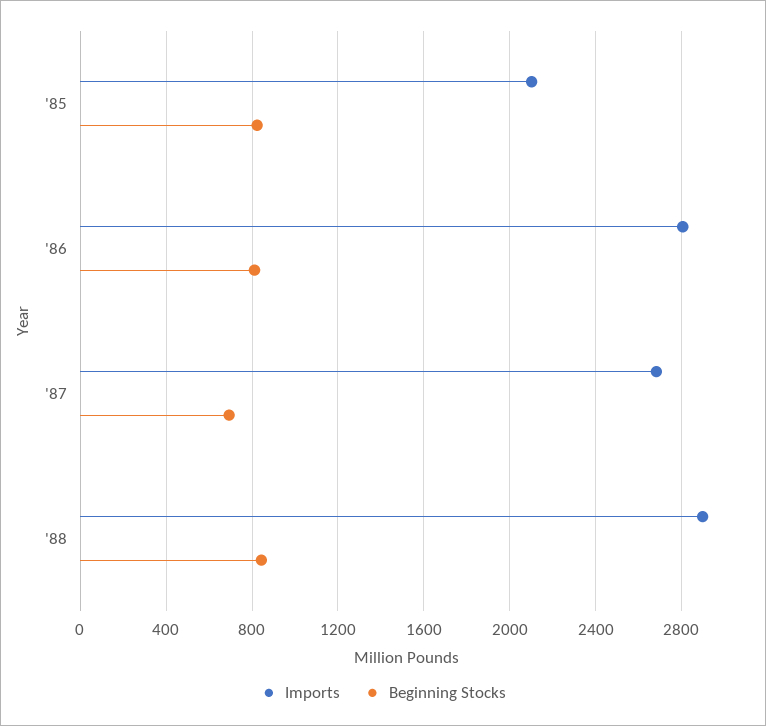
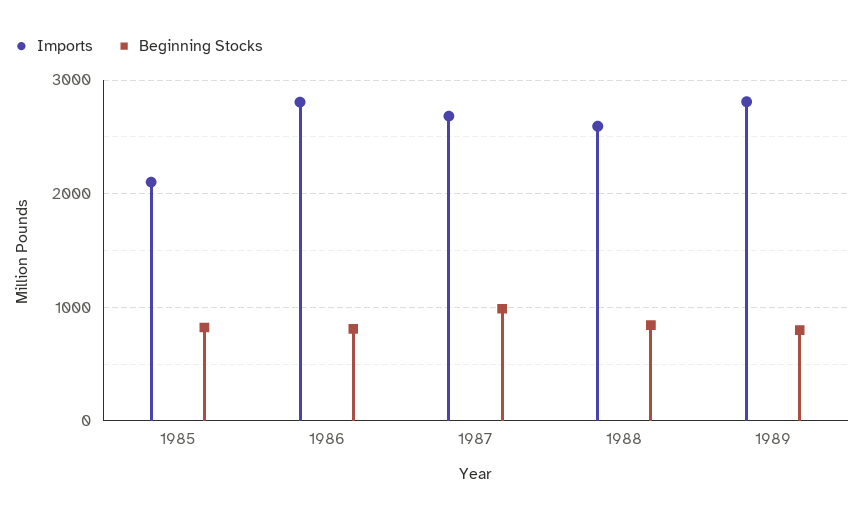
Beginning Stocks, '87: 700 -> 1000
Imports, '88: 2900 -> 2600
Imports, 1989: none -> 2800
Beginning Stocks, 1989: none -> 800

